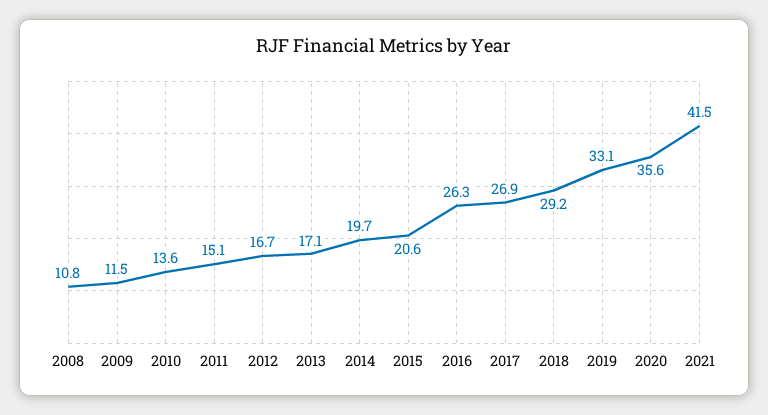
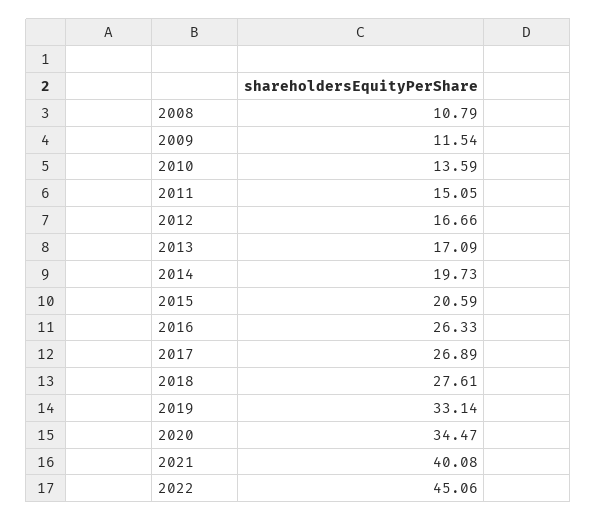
2018: 29.2 -> 27.61
2020: 35.6 -> 34.47
2021: 41.5 -> 40.08
2022: none -> 45.06

